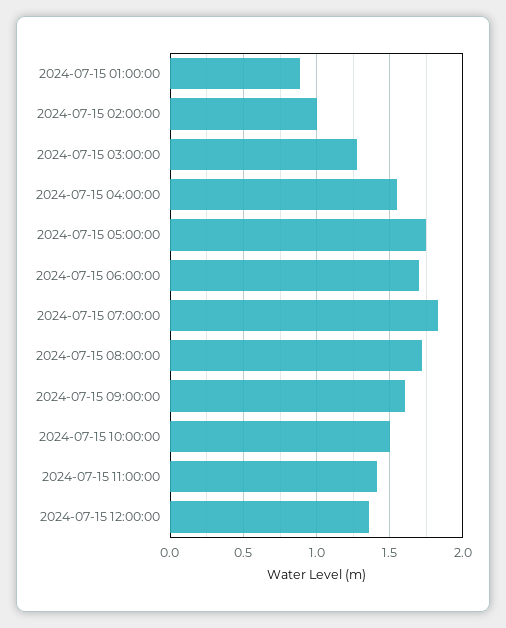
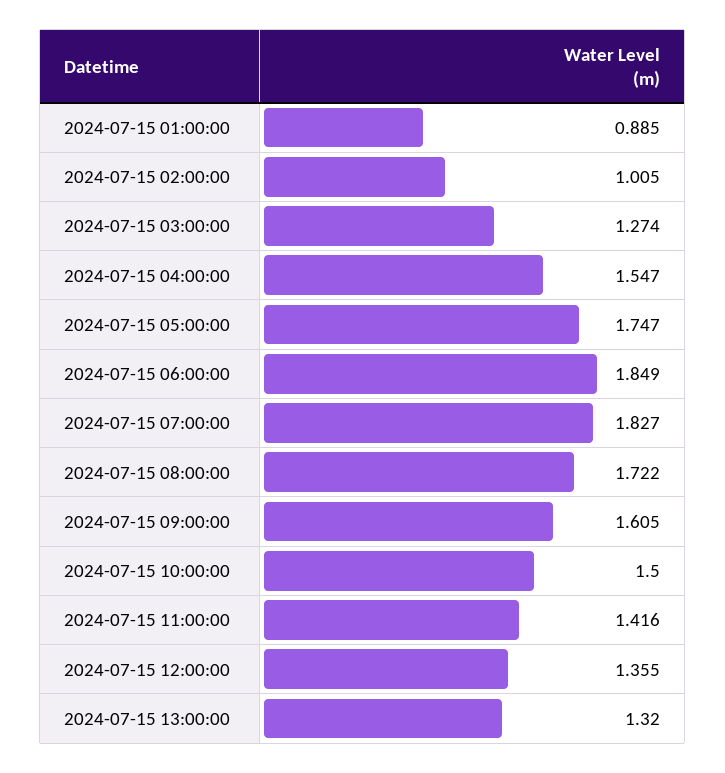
2024-07-15 06:00:00: 1.7 -> 1.849
2024-07-15 13:00:00: none -> 1.32

